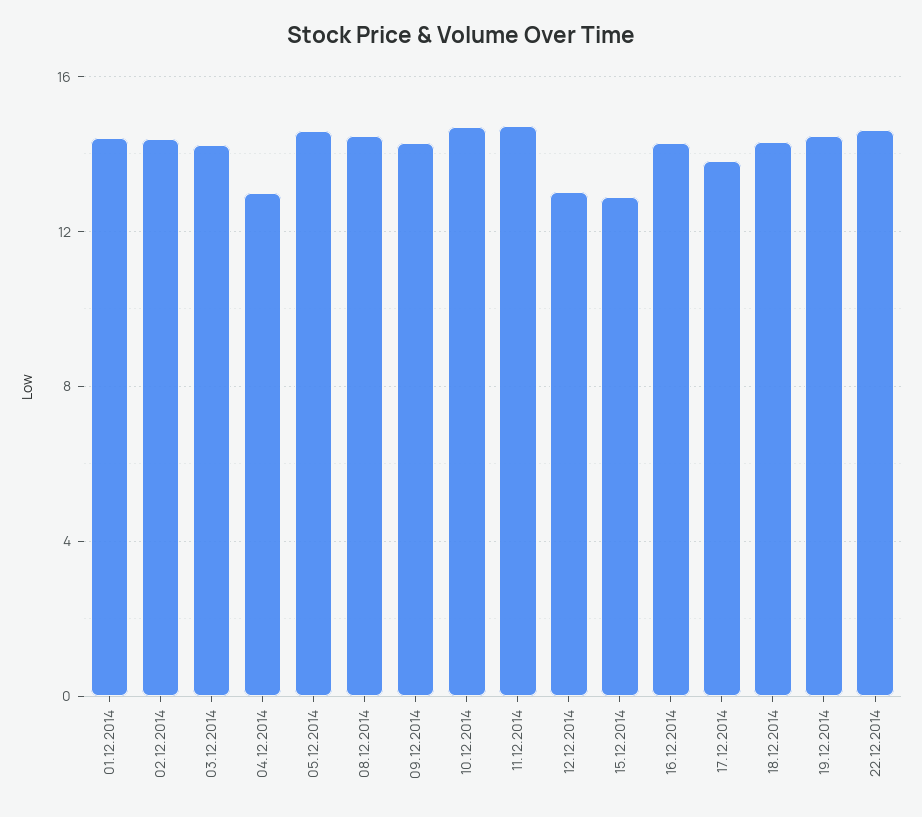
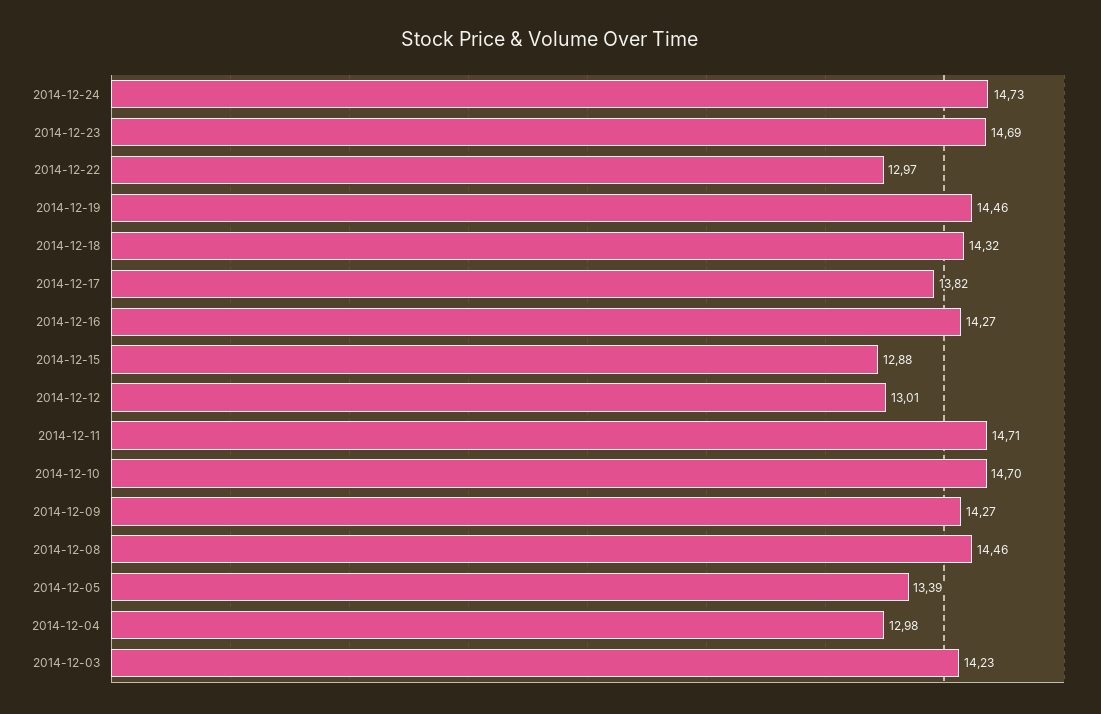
01.12.2014: 14.5 -> none
02.12.2014: 14.5 -> none
05.12.2014: 14.5 -> 13.39
22.12.2014: 14.5 -> 12.97
2014-12-24: none -> 14.73
2014-12-23: none -> 14.69

